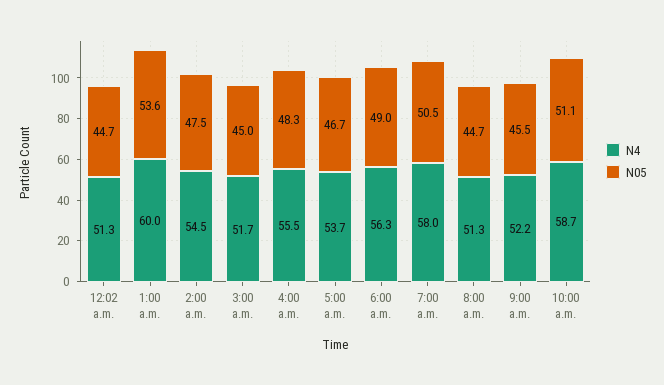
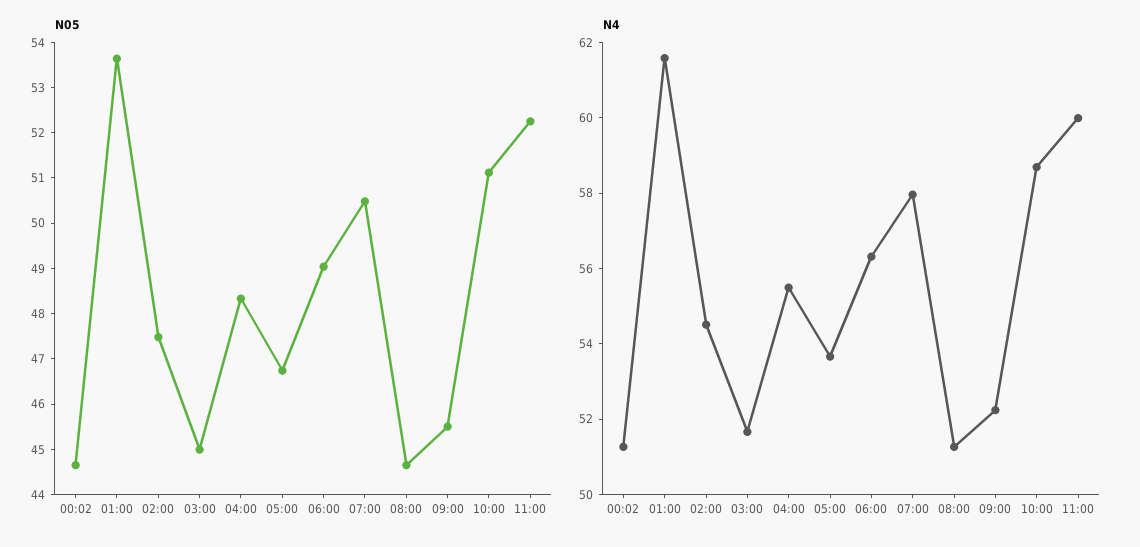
N4, 1:00 a.m.: 60 -> 61.5
N05, 11:00: none -> 52.2
N4, 11:00: none -> 60

